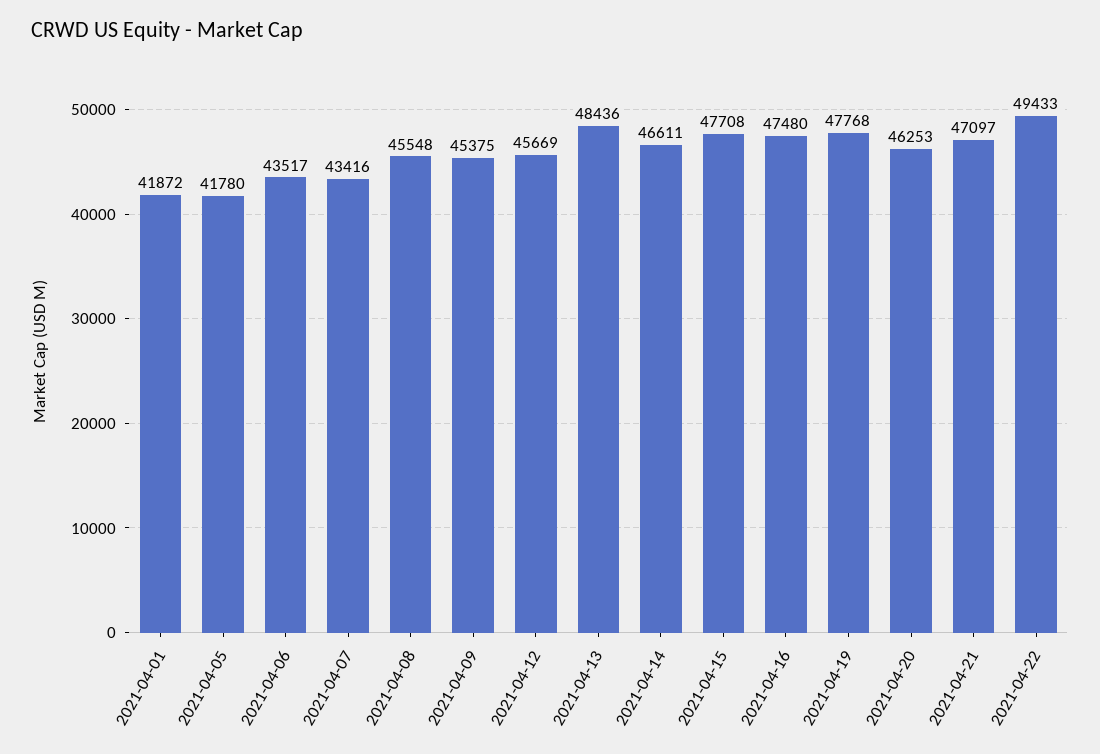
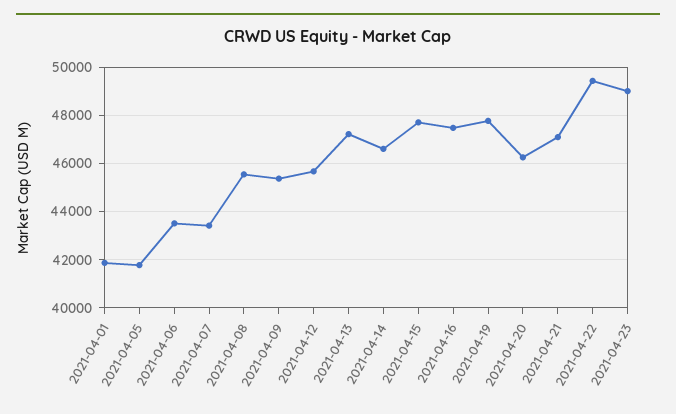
2021-04-13: 48436 -> 47250
2021-04-23: none -> 49000

